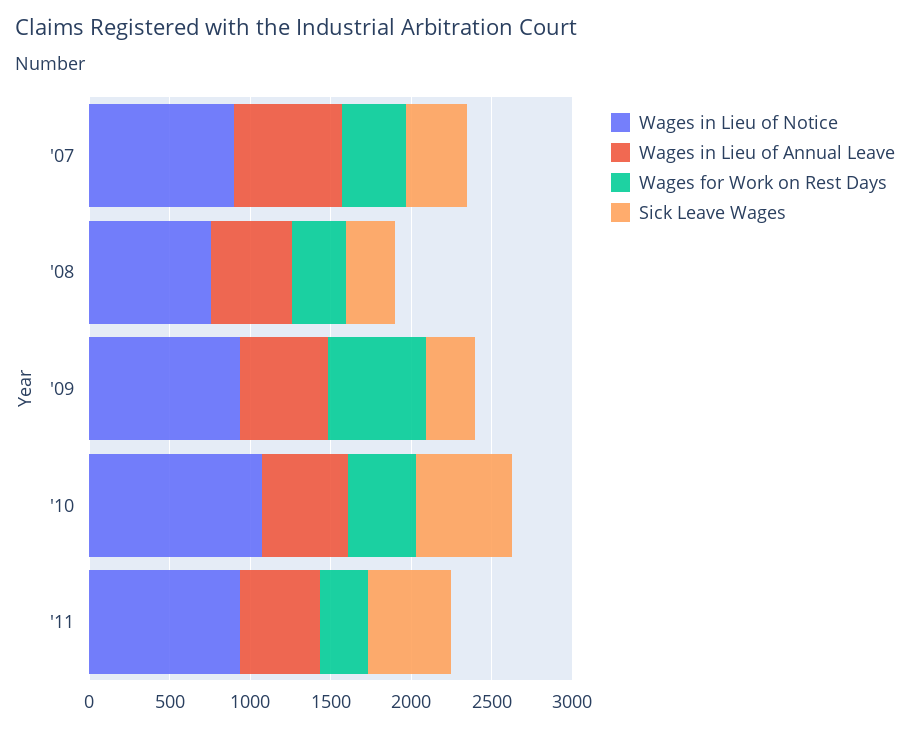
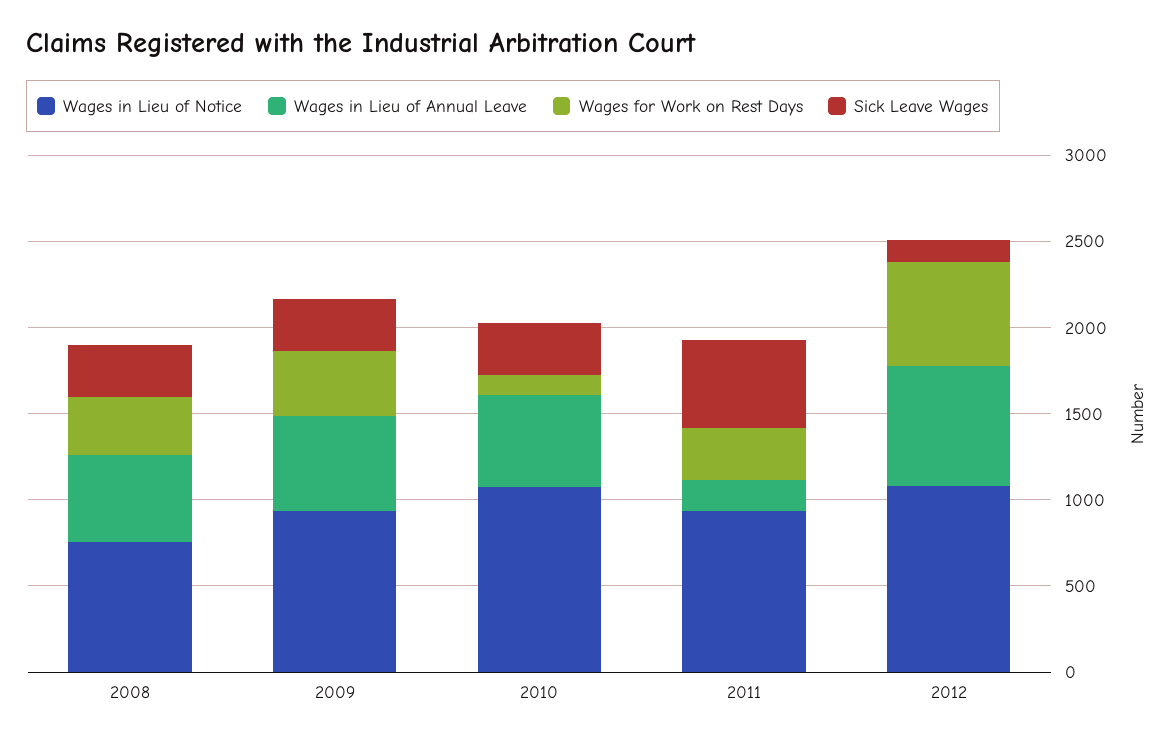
Wages in Lieu of Notice, '07: 900 -> none
Wages in Lieu of Annual Leave, '07: 700 -> none
Wages for Work on Rest Days, '07: 400 -> none
Sick Leave Wages, '07: 400 -> none
Wages for Work on Rest Days, '09: 600 -> 400
Wages for Work on Rest Days, '10: 400 -> 100
Sick Leave Wages, '10: 600 -> 300
Wages in Lieu of Annual Leave, '11: 500 -> 200
Wages in Lieu of Notice, 2012: none -> 1100
Wages in Lieu of Annual Leave, 2012: none -> 700
Wages for Work on Rest Days, 2012: none -> 600
Sick Leave Wages, 2012: none -> 100

